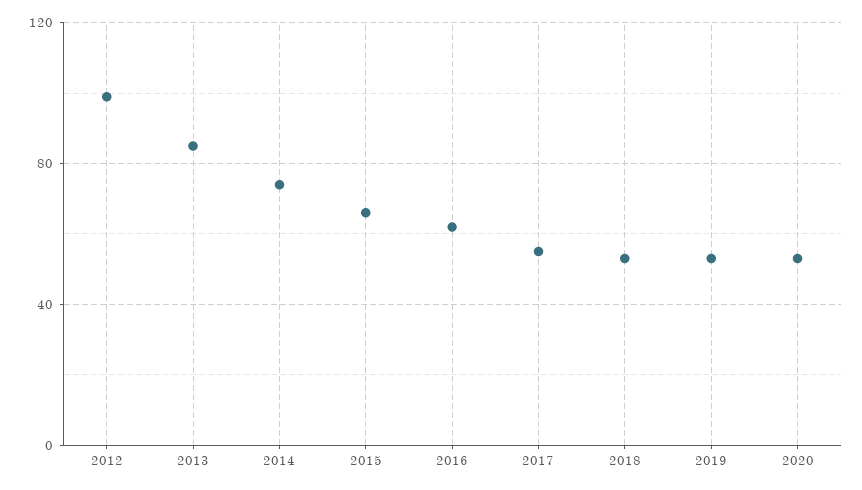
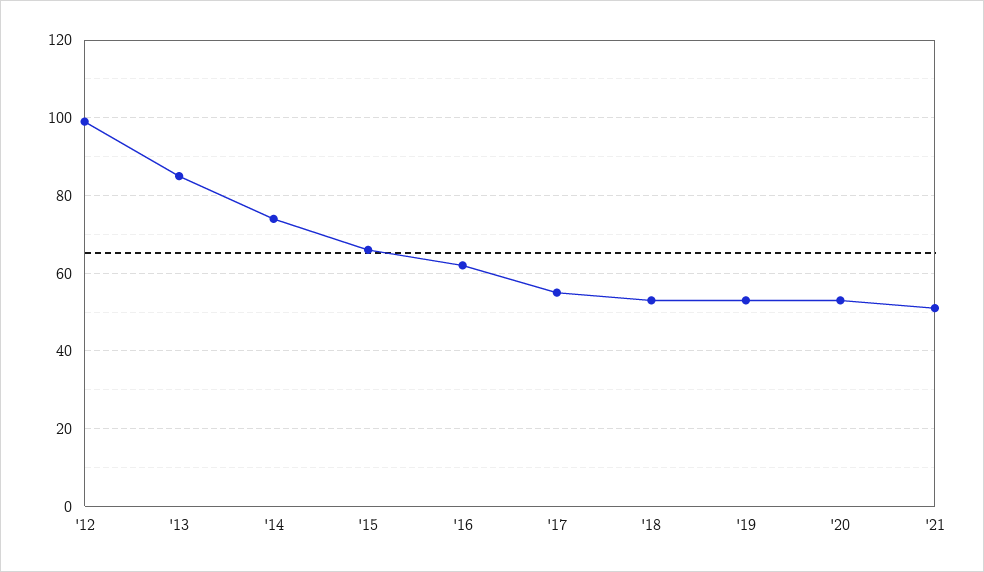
'21: none -> 50

